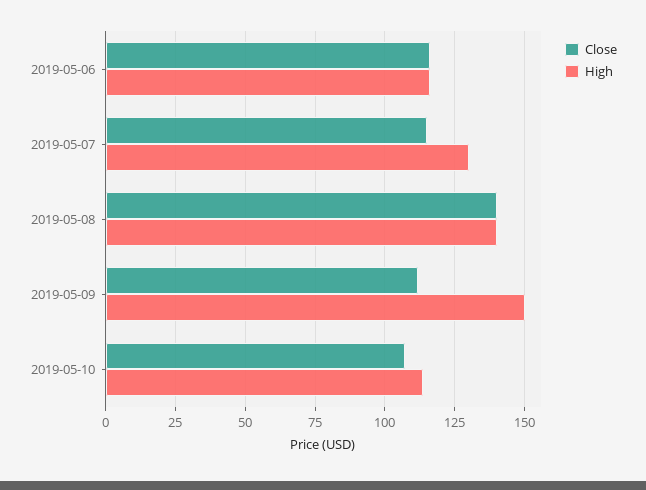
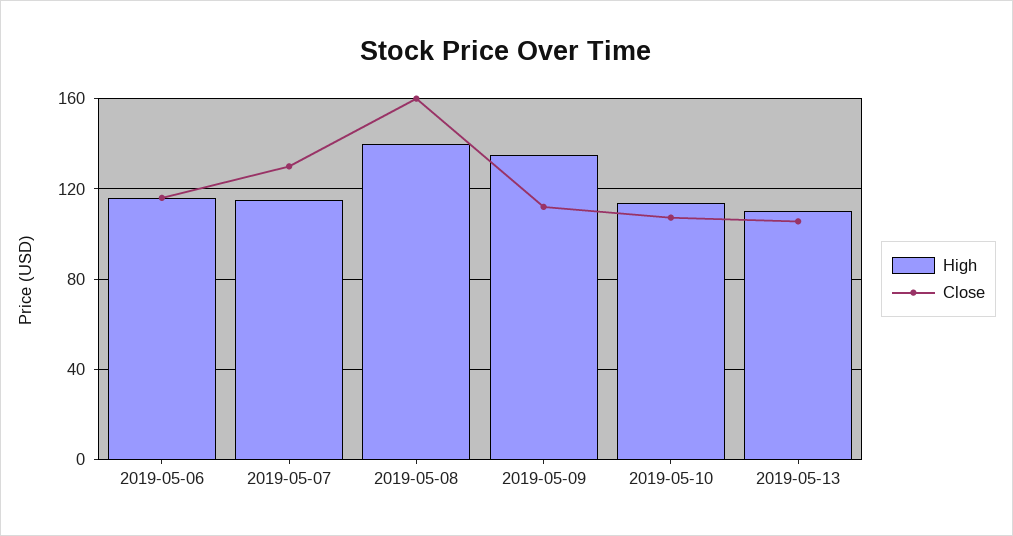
Close, 2019-05-07: 115 -> 130
High, 2019-05-07: 130 -> 115
Close, 2019-05-08: 140 -> 160
High, 2019-05-09: 150 -> 135
High, 2019-05-13: none -> 110
Close, 2019-05-13: none -> 105

